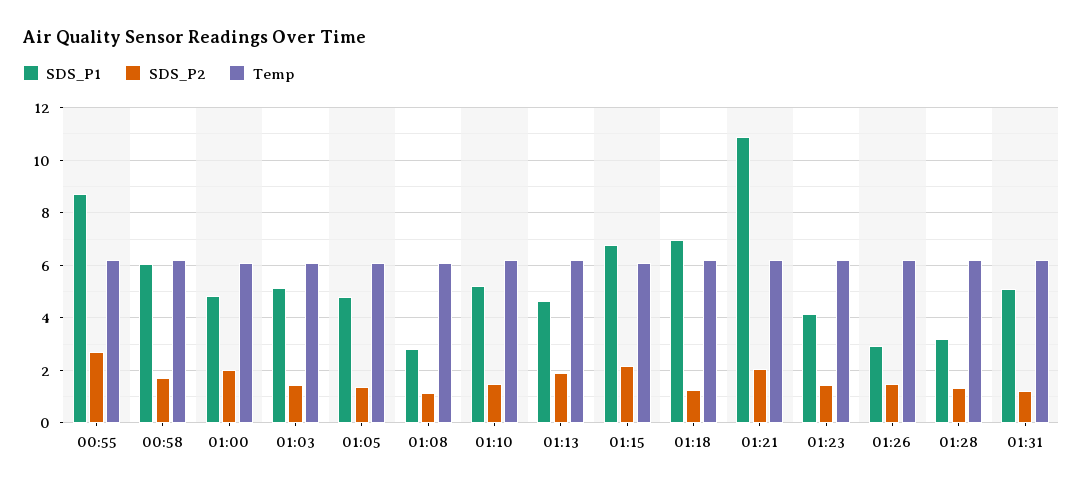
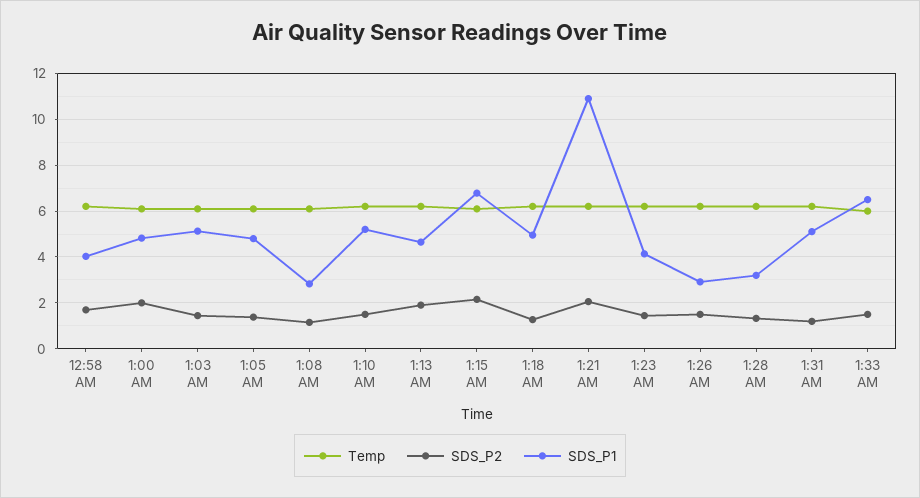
SDS_P1, 00:55: 8.75 -> none
SDS_P2, 00:55: 2.75 -> none
Temp, 00:55: 6.25 -> none
SDS_P1, 00:58: 6 -> 4
SDS_P1, 01:18: 7 -> 5
Temp, 1:33 AM: none -> 6
SDS_P2, 1:33 AM: none -> 1.5
SDS_P1, 1:33 AM: none -> 6.5

